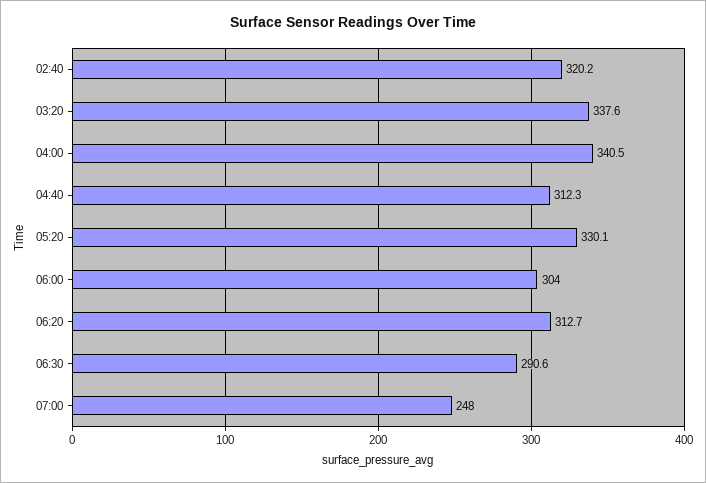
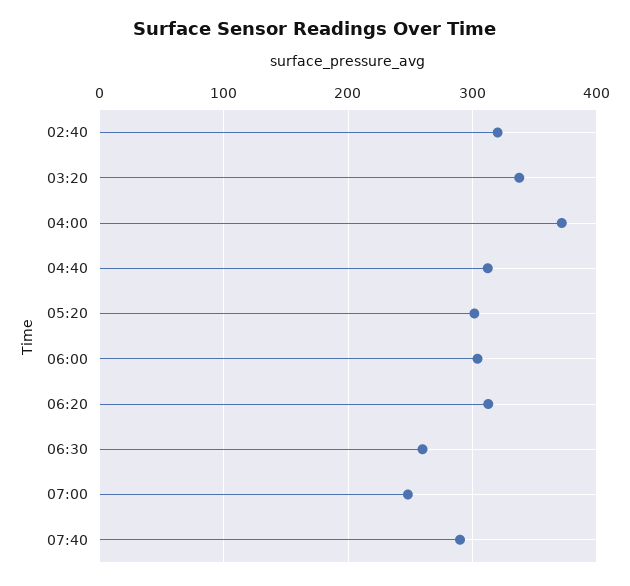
04:00: 340.5 -> 370
05:20: 330.1 -> 300
06:30: 290.6 -> 260
07:40: none -> 290

